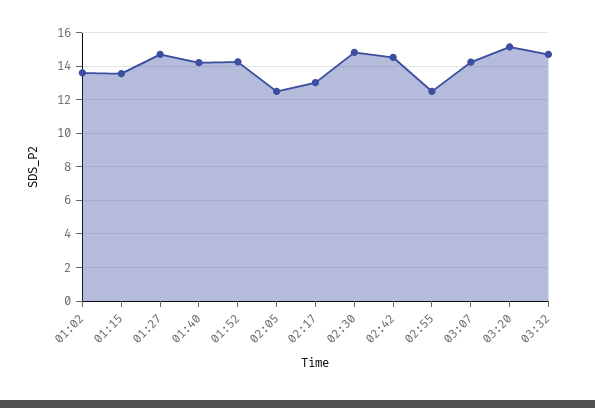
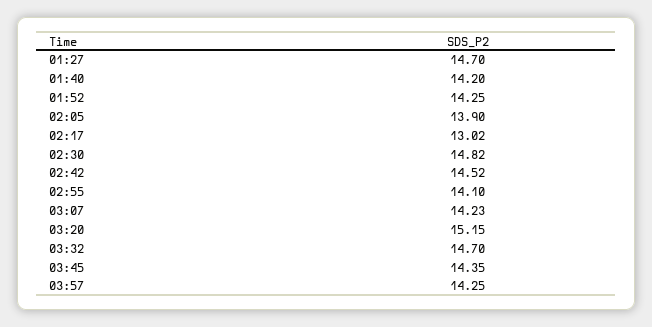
01:02: 13.5 -> none
01:15: 13.5 -> none
02:05: 12.5 -> 13.9
02:55: 12.5 -> 14.1
03:45: none -> 14.35
03:57: none -> 14.25

